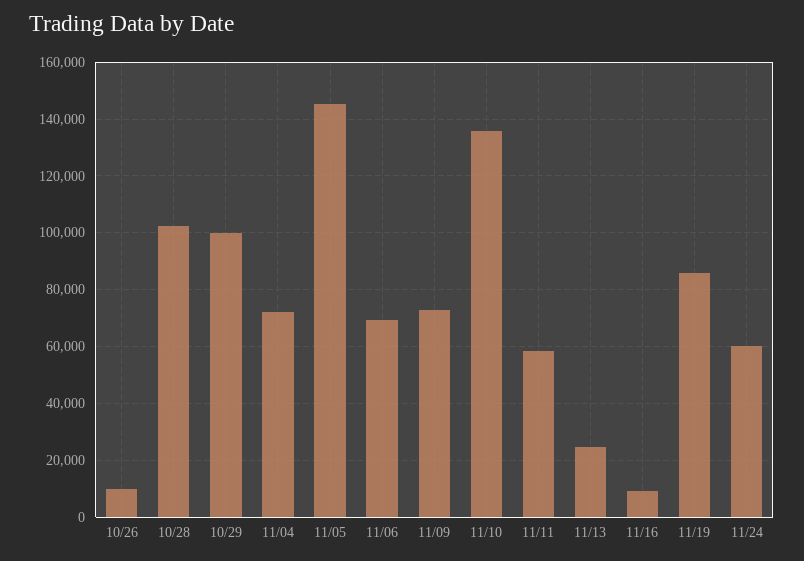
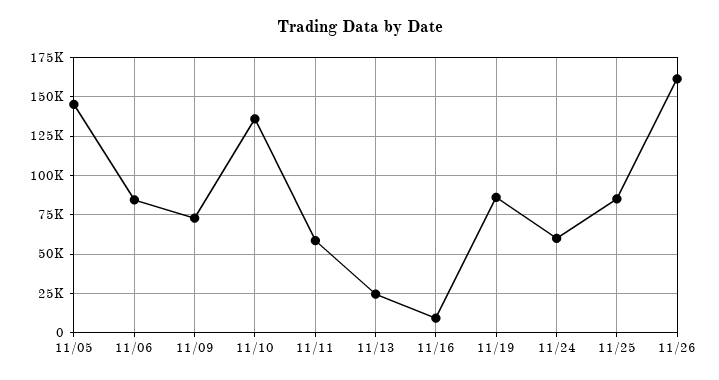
10/26: 10000 -> none
10/28: 102500 -> none
10/29: 100000 -> none
11/04: 72500 -> none
11/06: 70000 -> 85000
11/25: none -> 85000
11/26: none -> 160000

